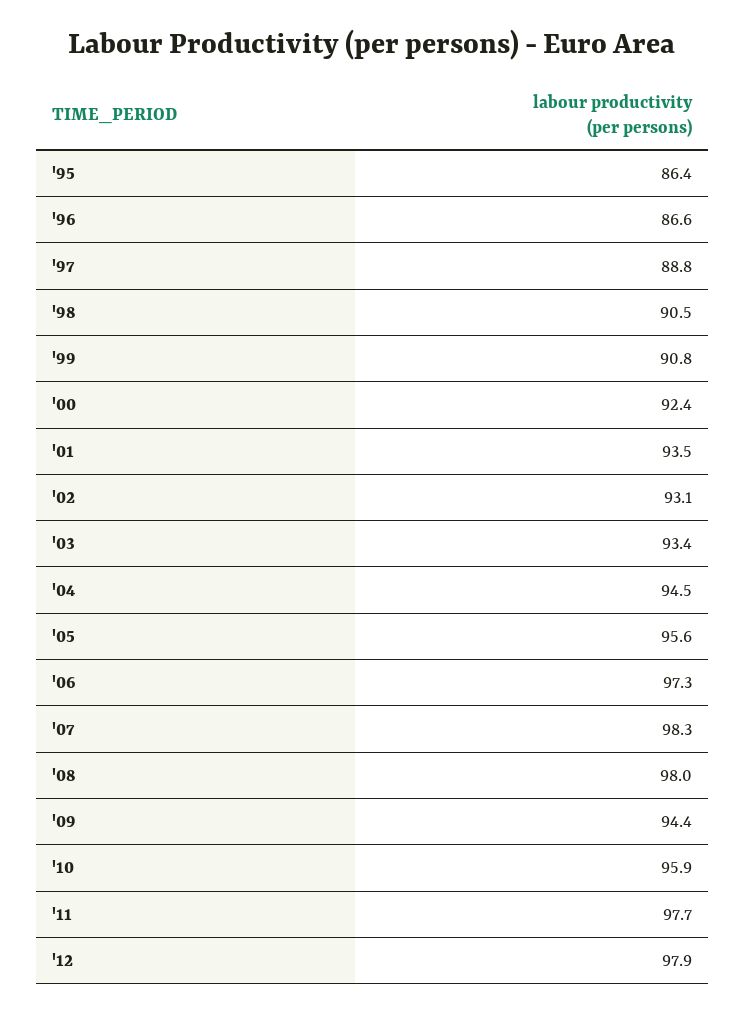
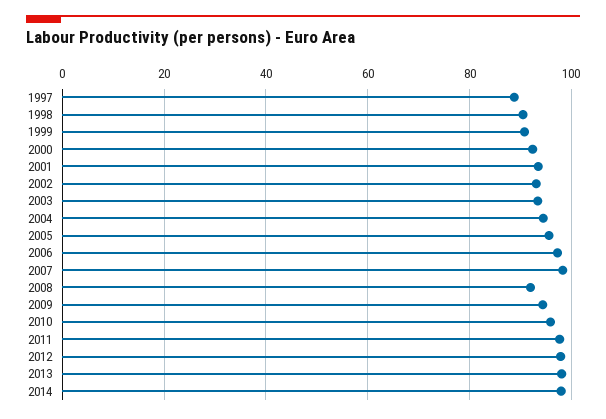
'95: 86.4 -> none
'96: 86.6 -> none
'08: 98 -> 92
2013: none -> 98
2014: none -> 98

